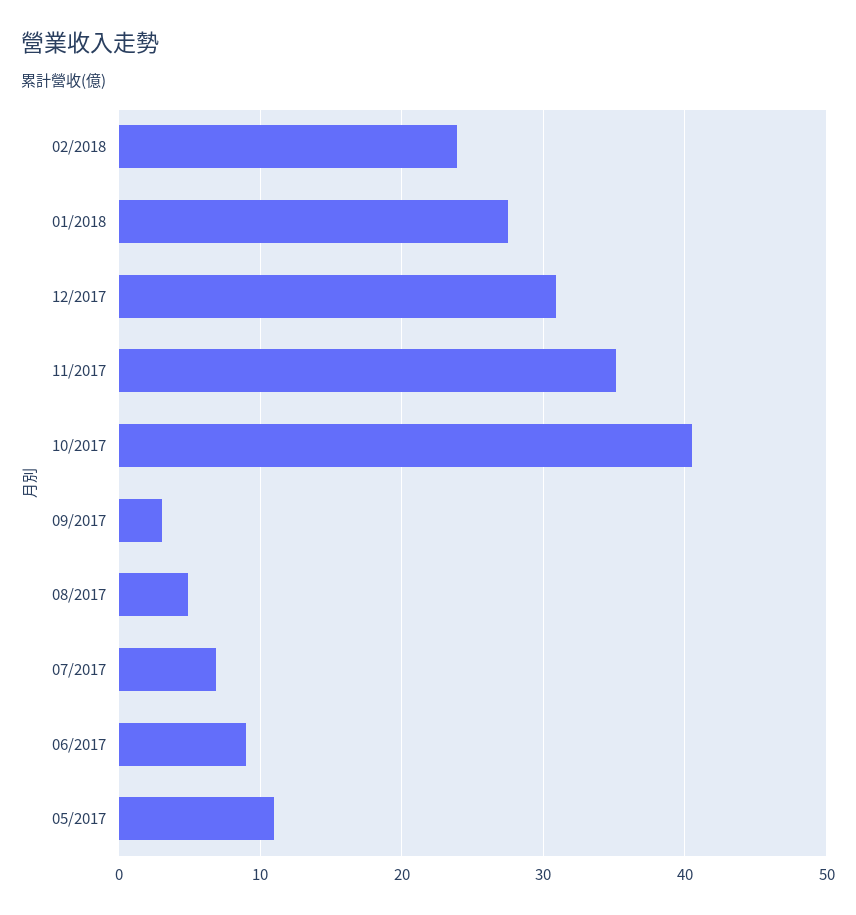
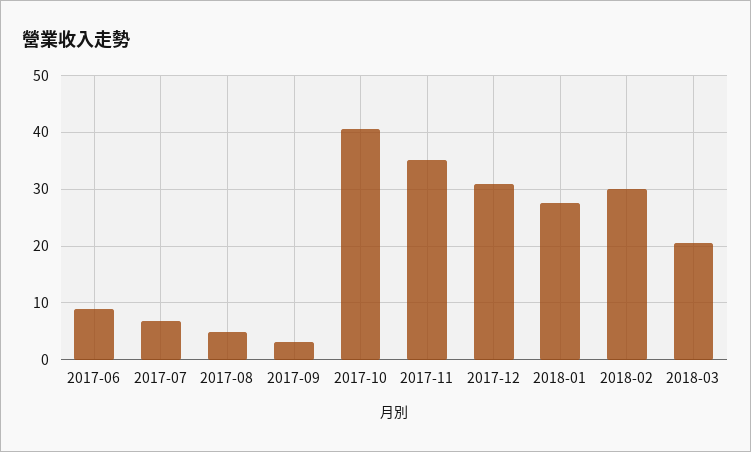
02/2018: 24 -> 30
05/2017: 11 -> none
2018-03: none -> 20

